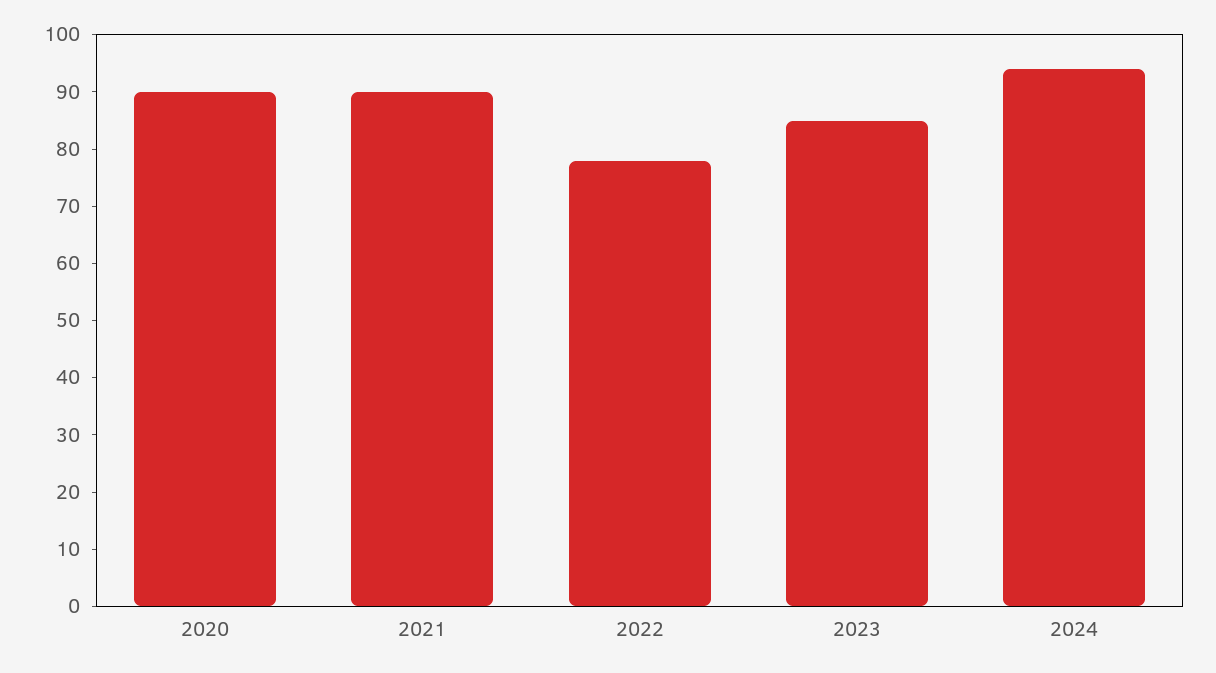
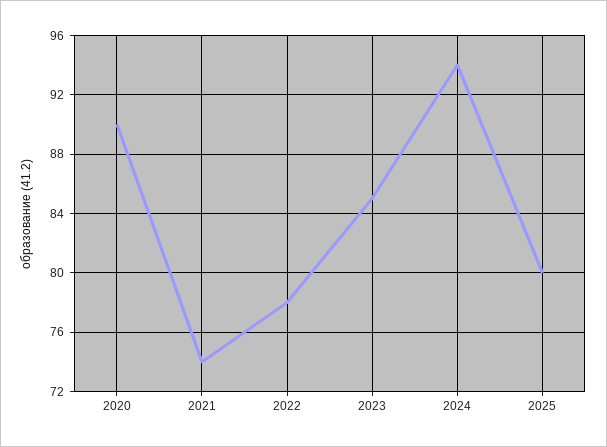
2021: 90 -> 74
2025: none -> 80

